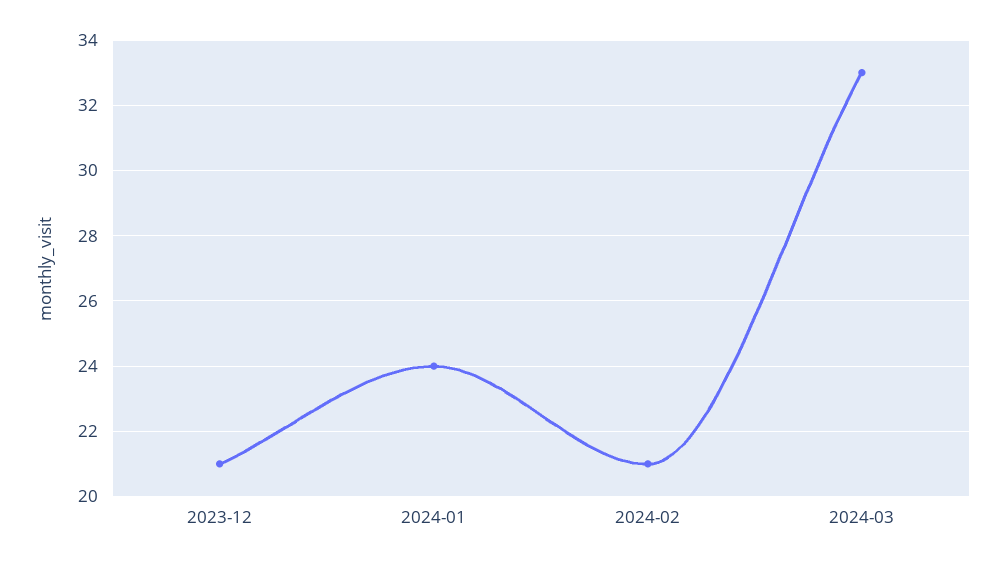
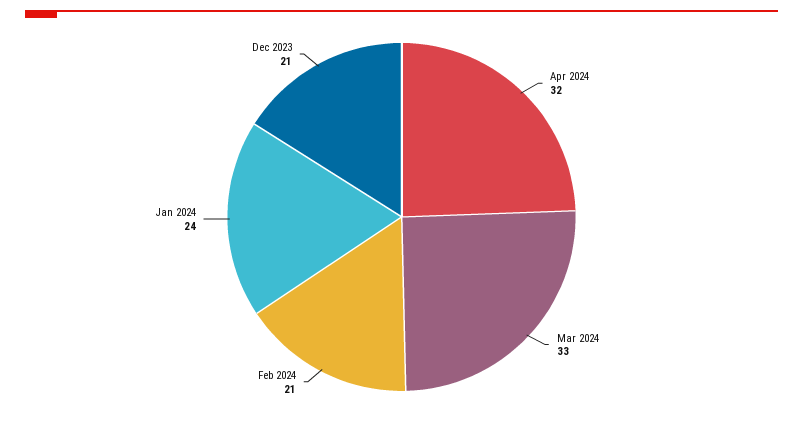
Apr 2024: none -> 32

